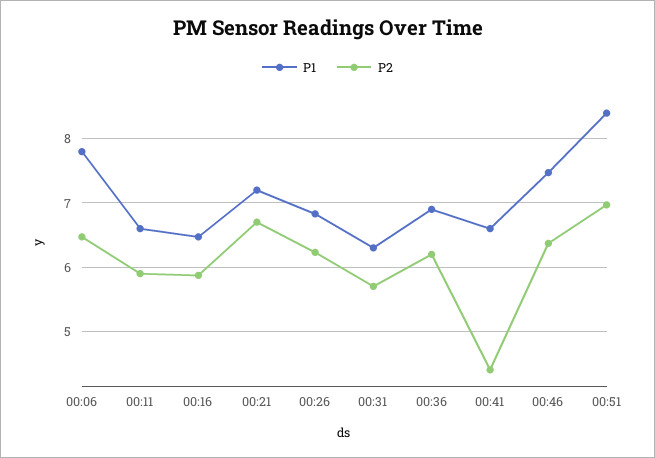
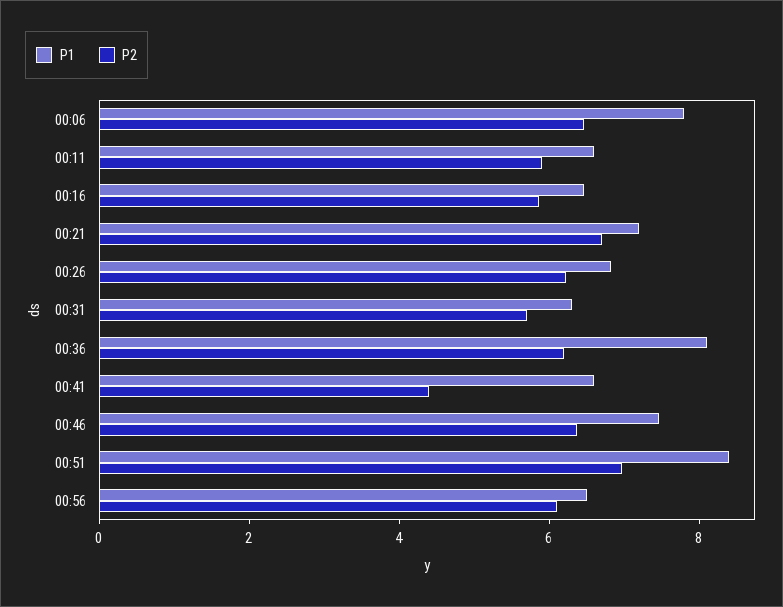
P1, 00:36: 6.9 -> 8
P1, 00:56: none -> 6.5
P2, 00:56: none -> 6

